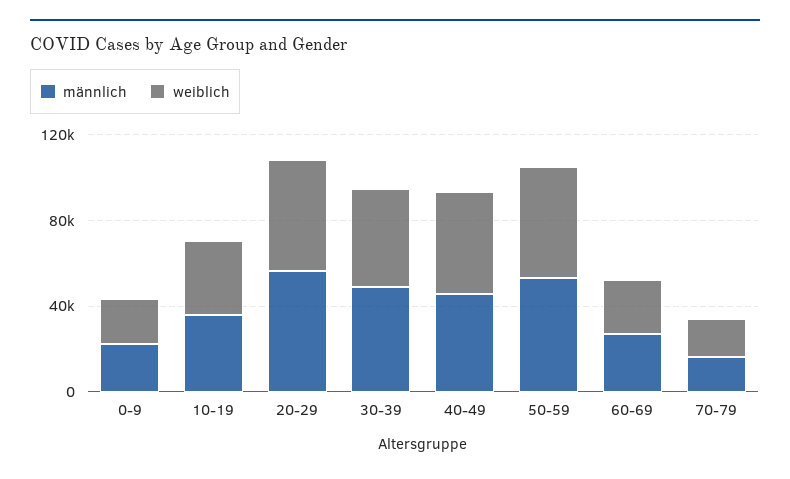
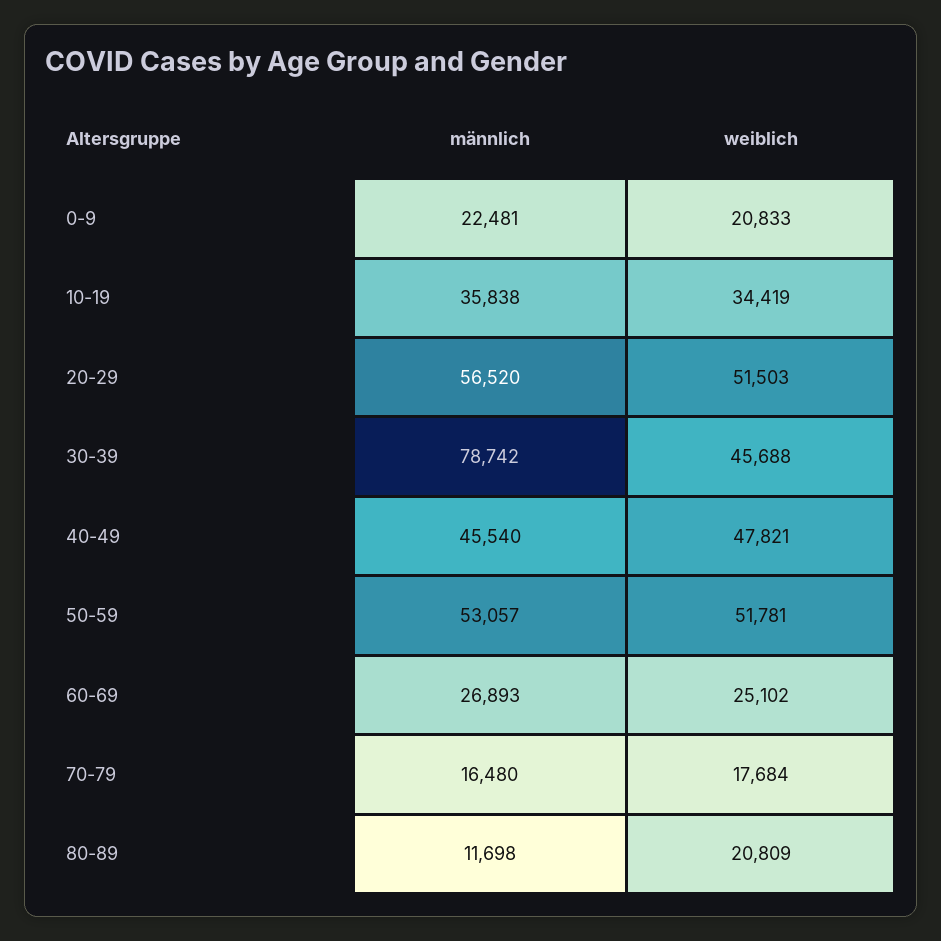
männlich, 30-39: 50000 -> 78742
männlich, 80-89: none -> 11698
weiblich, 80-89: none -> 20809

